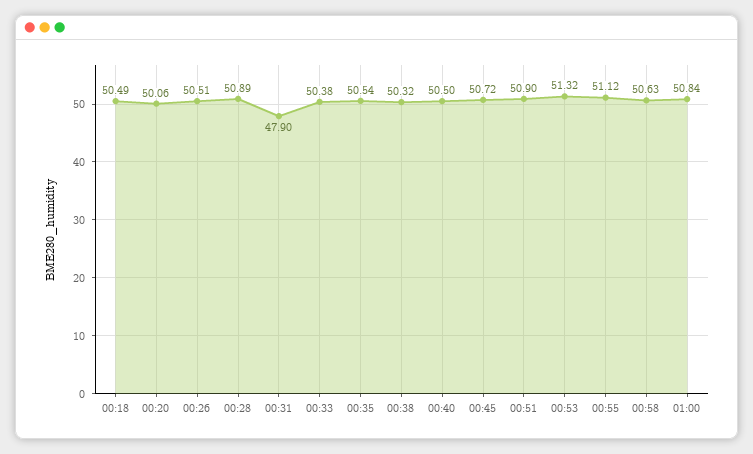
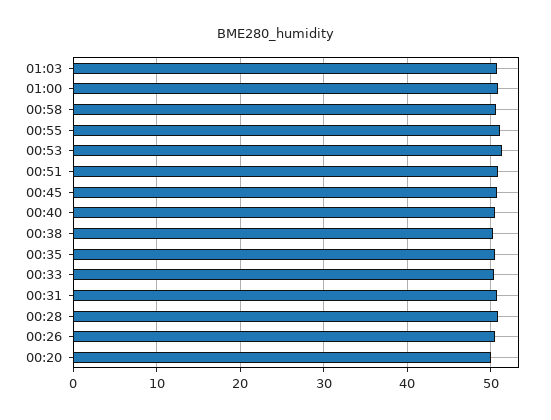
00:18: 50.49 -> none
00:31: 47.9 -> 51
01:03: none -> 51

